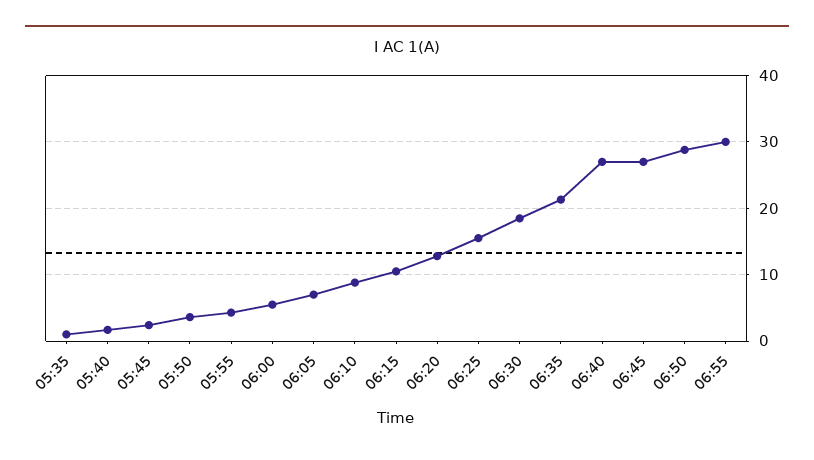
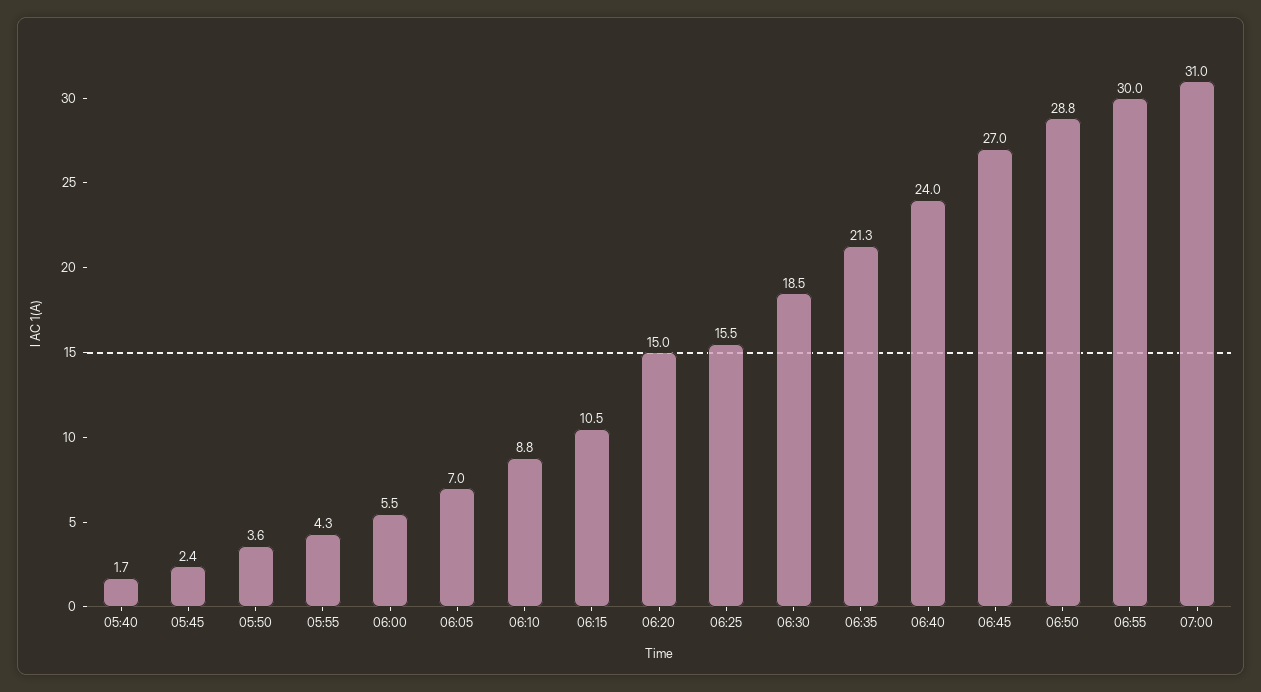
05:35: 1 -> none
06:20: 13 -> 15
06:40: 27 -> 24
07:00: none -> 31

